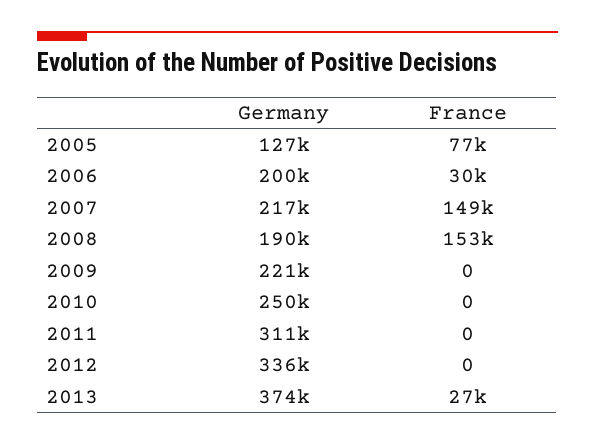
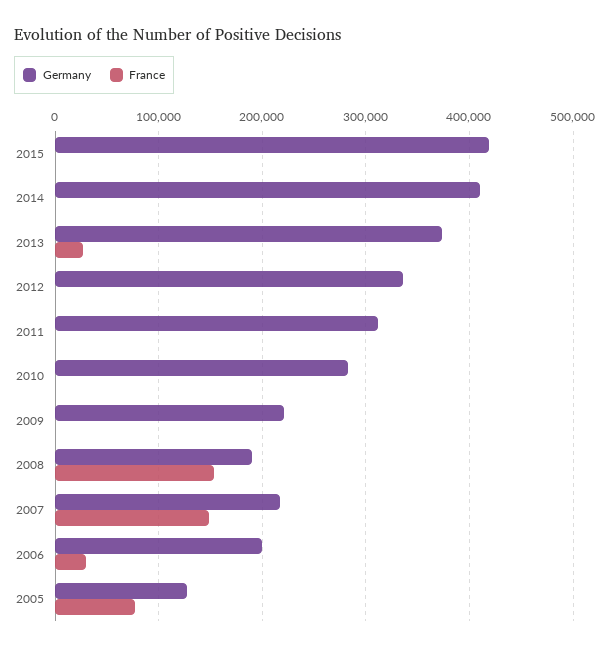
Germany, 2010: 250000 -> 280000
Germany, 2015: none -> 420000
France, 2015: none -> 0
Germany, 2014: none -> 410000
France, 2014: none -> 0

